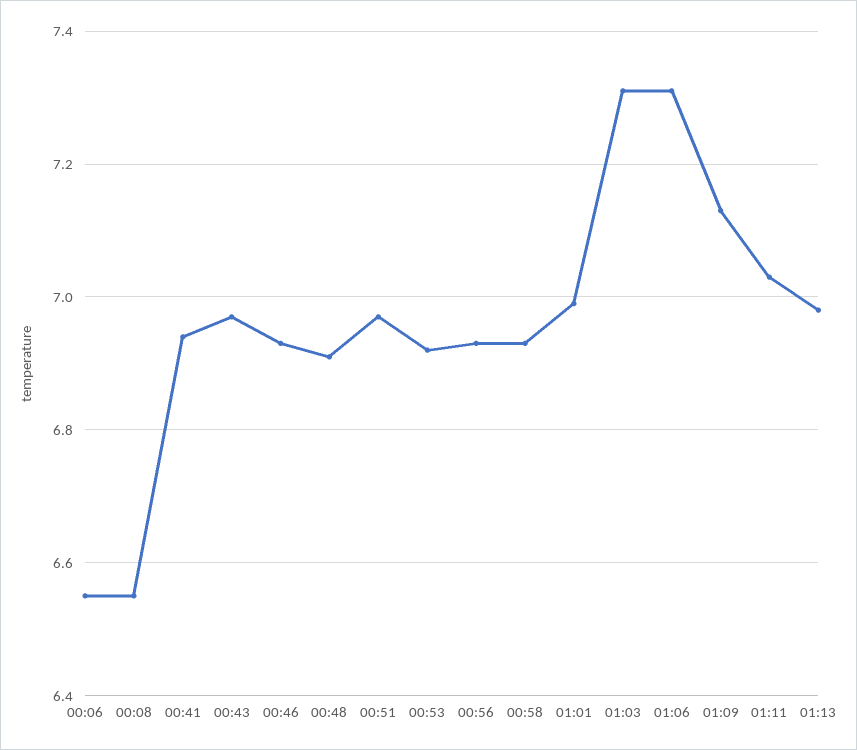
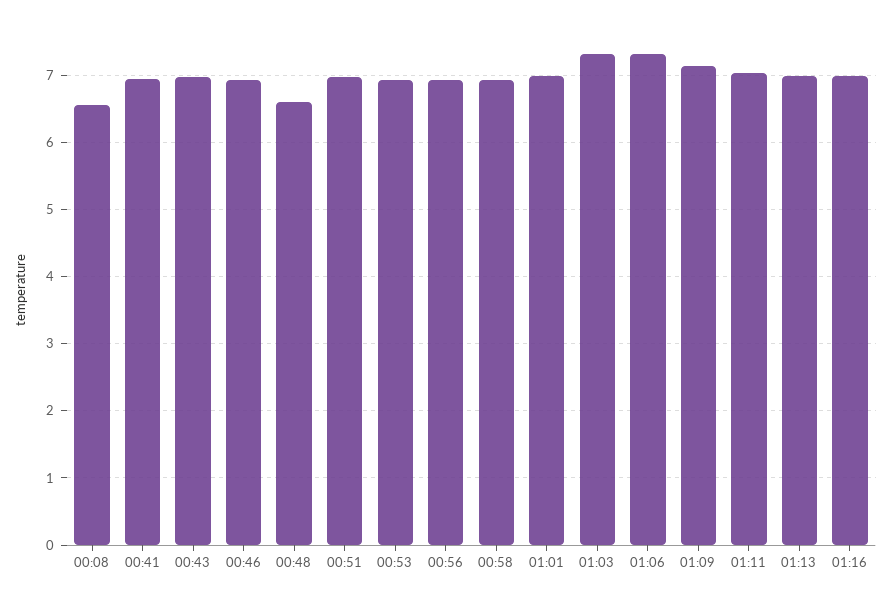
00:06: 6.55 -> none
00:48: 6.9 -> 6.6
01:16: none -> 7

